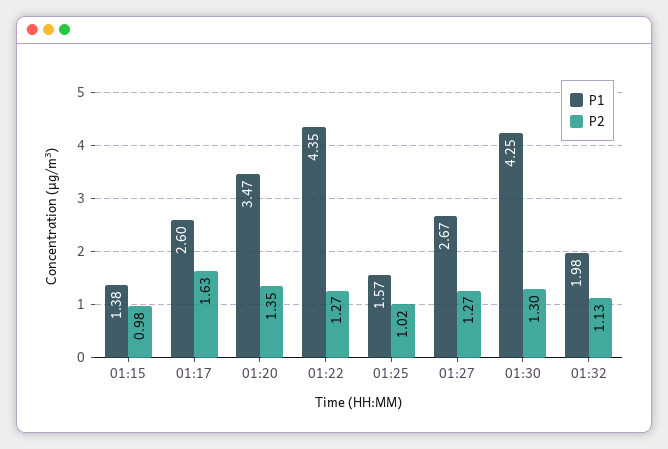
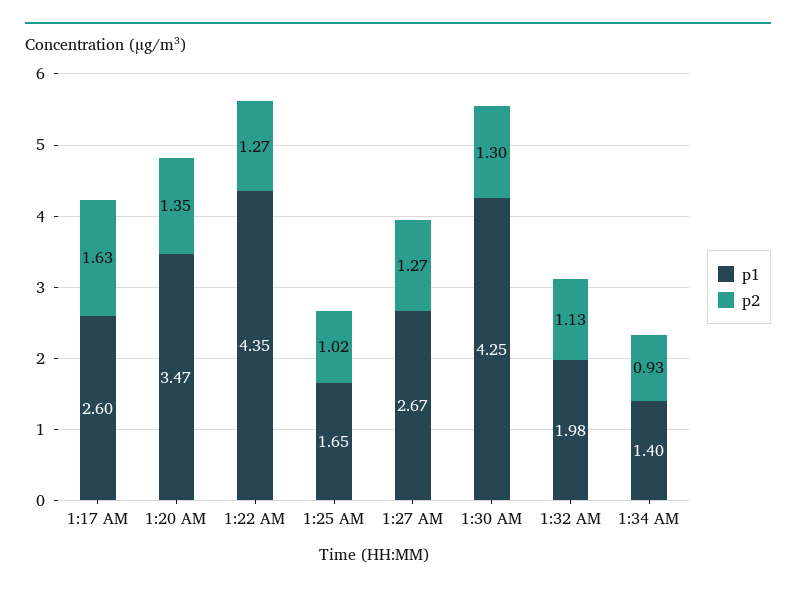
P1, 01:15: 1.38 -> none
P2, 01:15: 0.98 -> none
P1, 01:25: 1.57 -> 1.65
P1, 1:34 AM: none -> 1.4
P2, 1:34 AM: none -> 0.93

